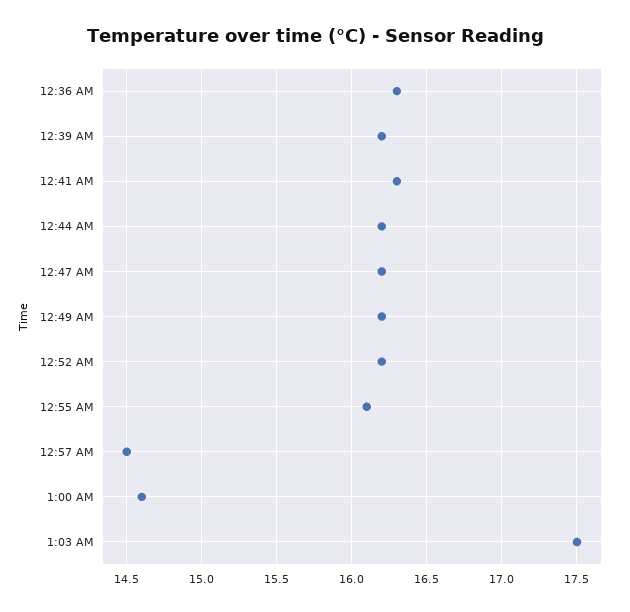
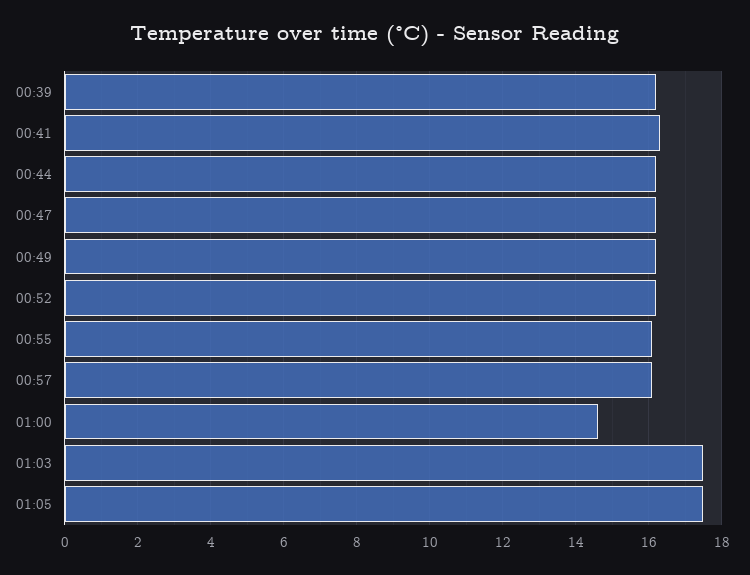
12:36 AM: 16.3 -> none
12:57 AM: 14.5 -> 16
01:05: none -> 17.5

